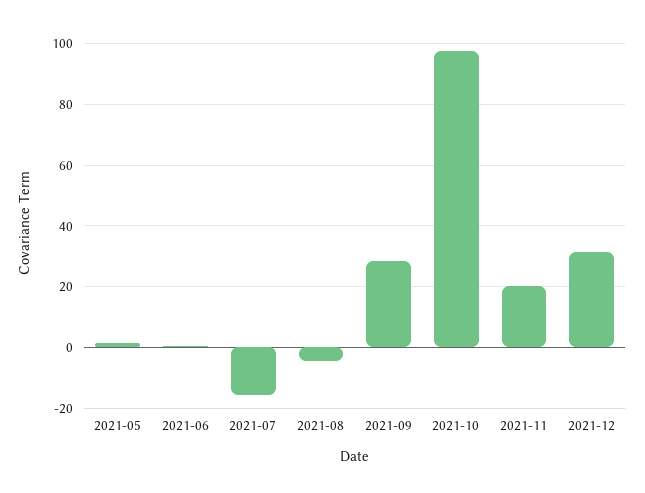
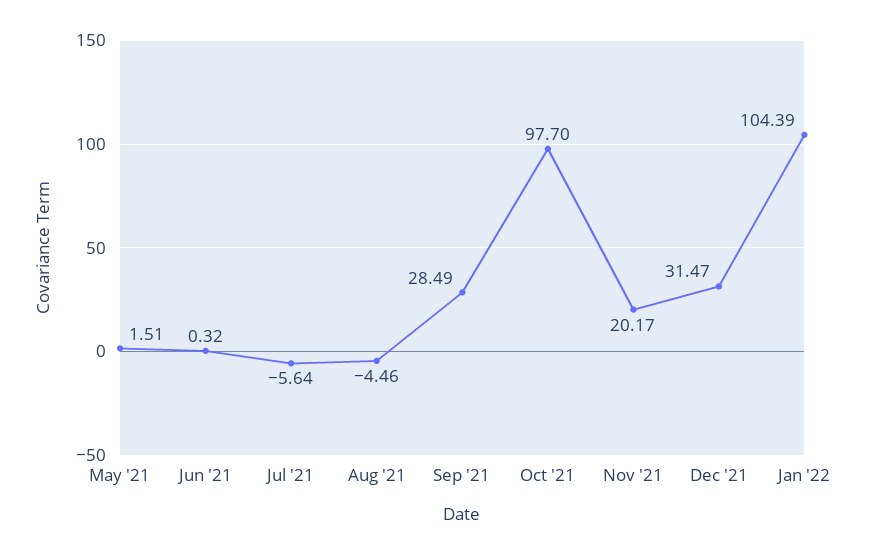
2021-07: -16 -> -5.64
Jan '22: none -> 104.39

